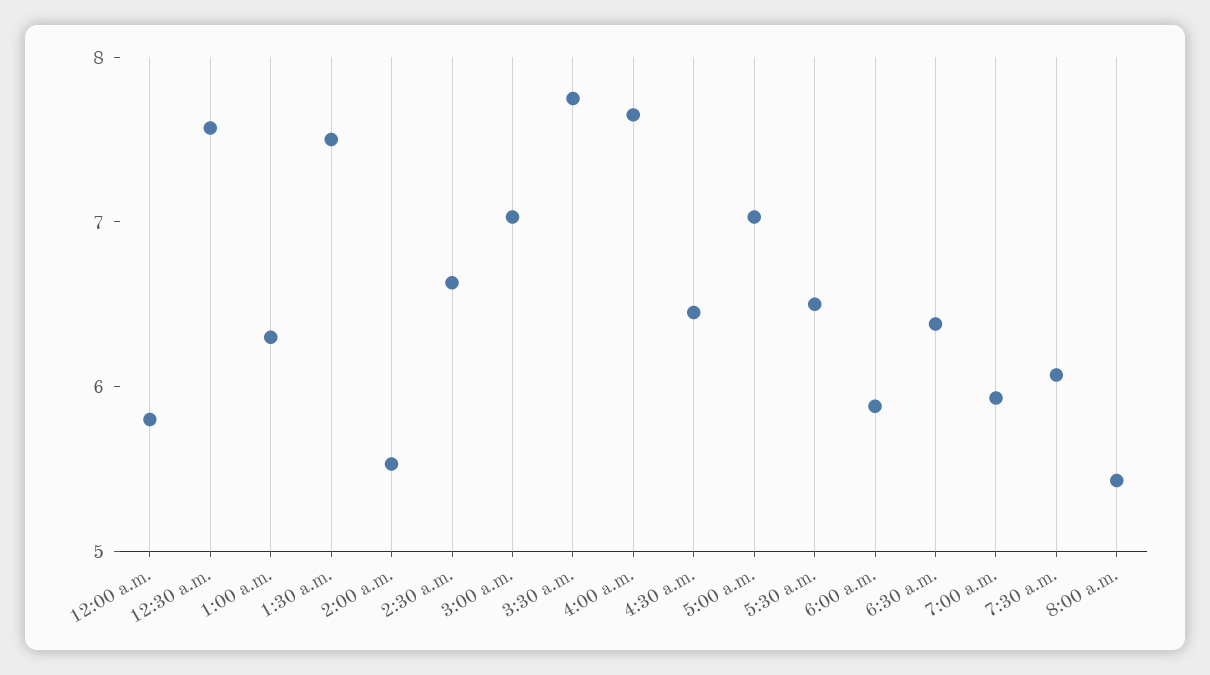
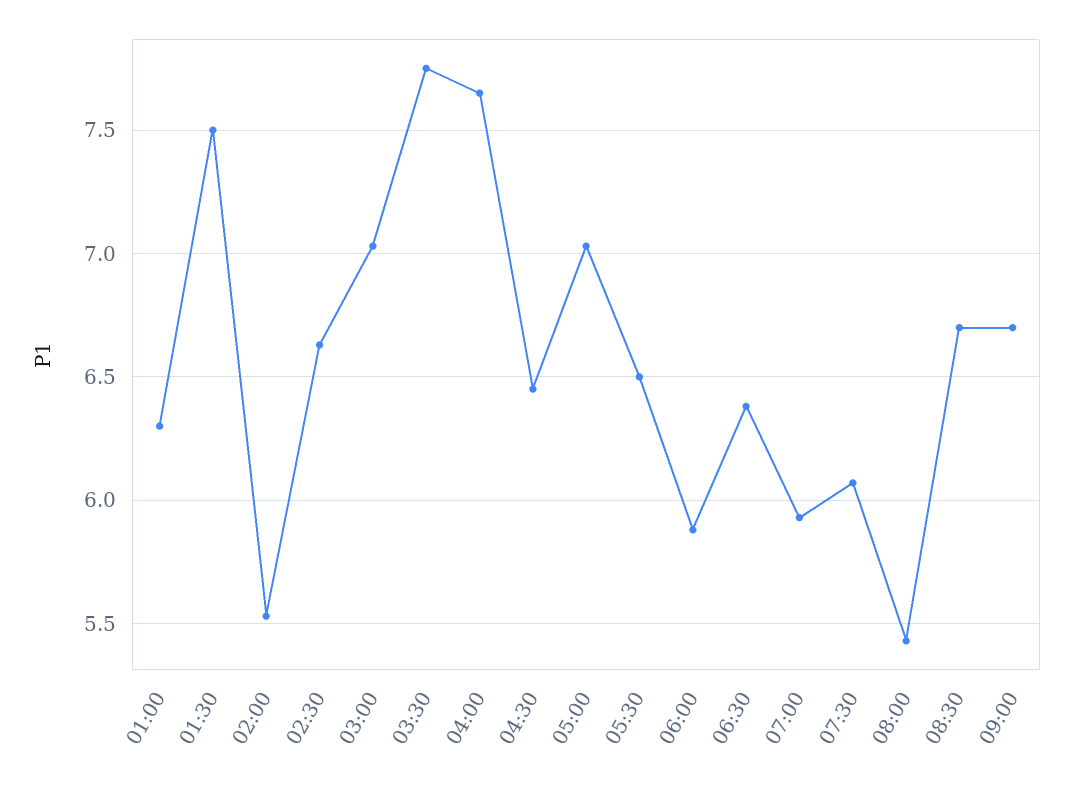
12:00 a.m.: 5.8 -> none
12:30 a.m.: 7.6 -> none
08:30: none -> 6.7
09:00: none -> 6.7

